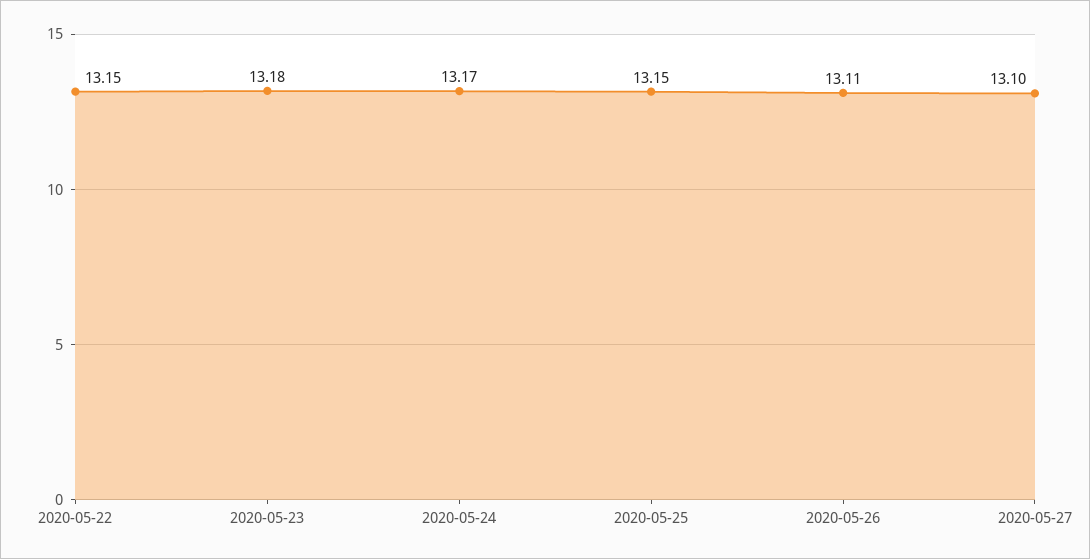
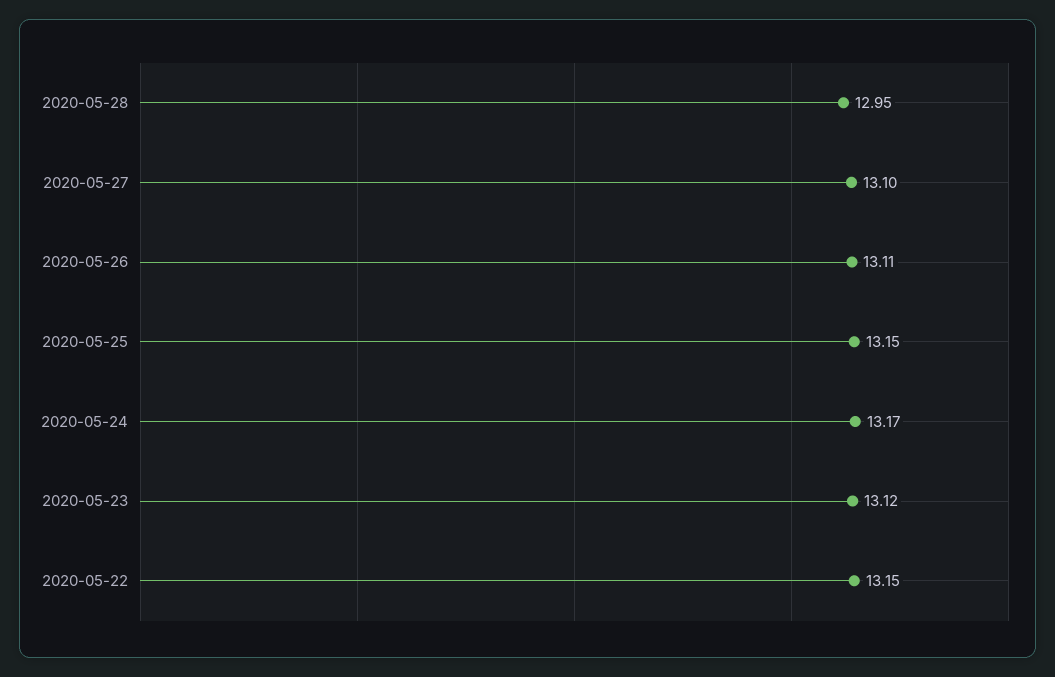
2020-05-23: 13.18 -> 13.12
2020-05-28: none -> 12.95

